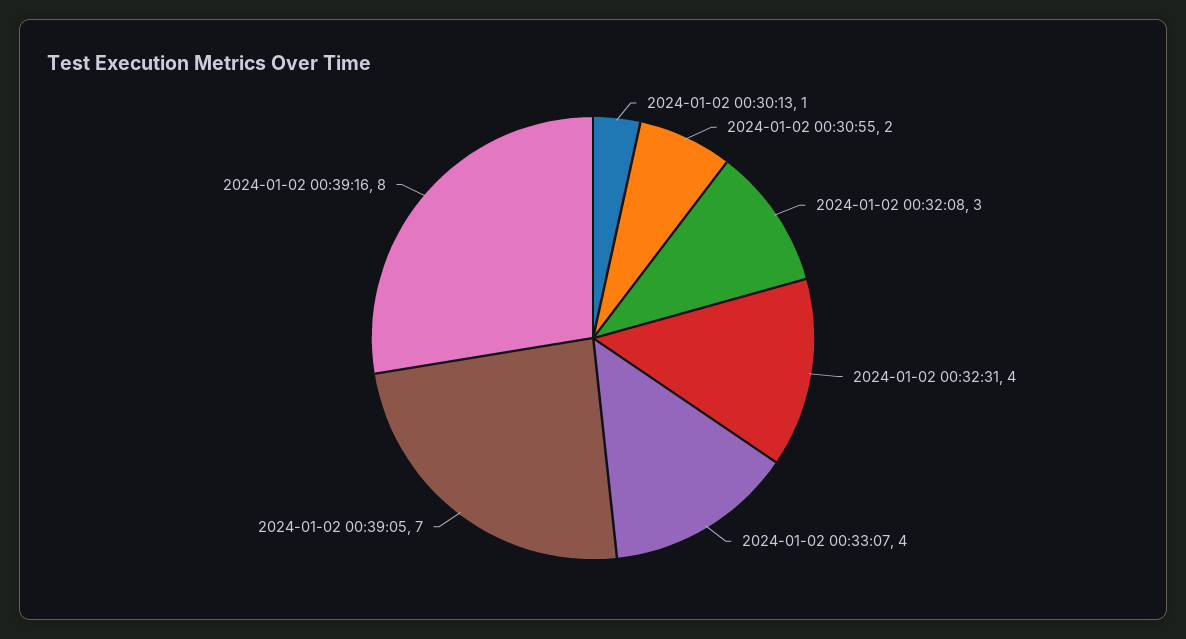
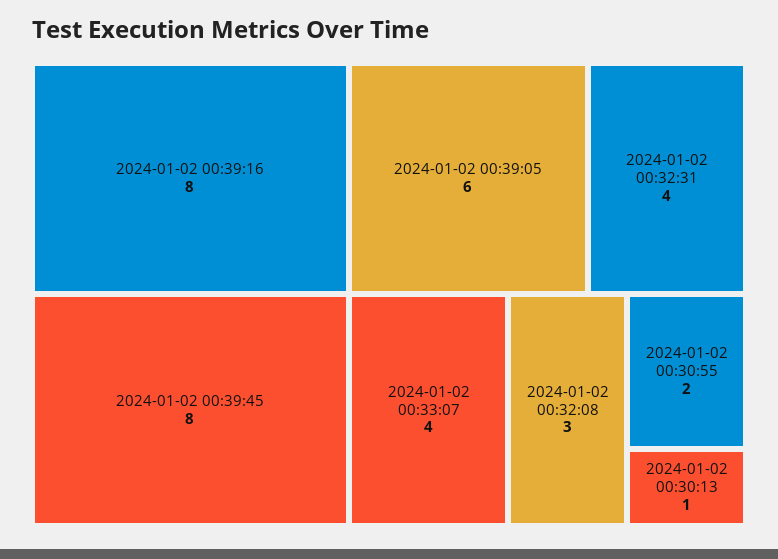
2024-01-02 00:39:05: 7 -> 6
2024-01-02 00:39:45: none -> 8

